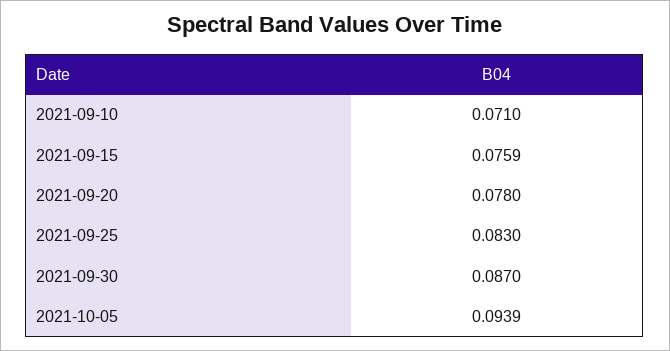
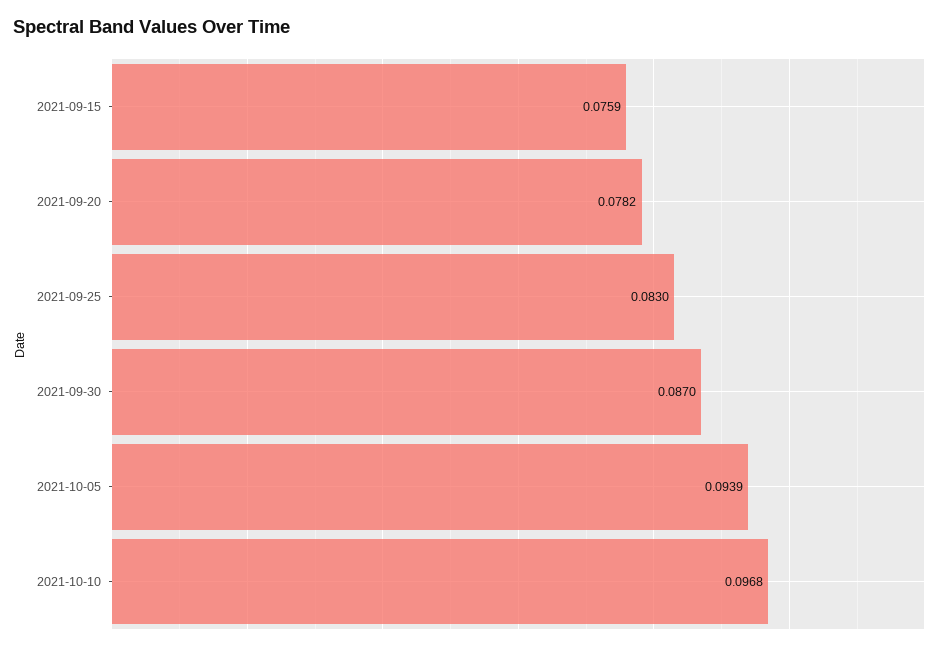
2021-09-10: 0.071 -> none
2021-09-20: 0.078 -> 0.0782
2021-10-10: none -> 0.0968

